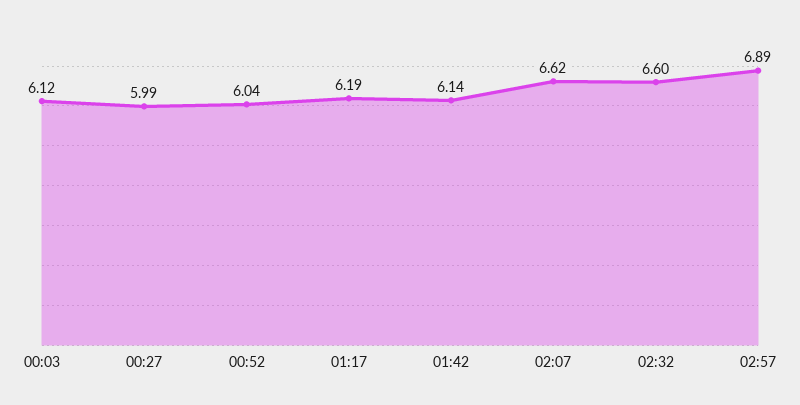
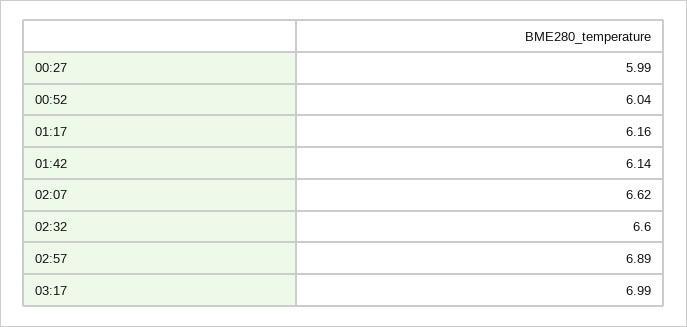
00:03: 6.12 -> none
01:17: 6.19 -> 6.16
03:17: none -> 6.99

